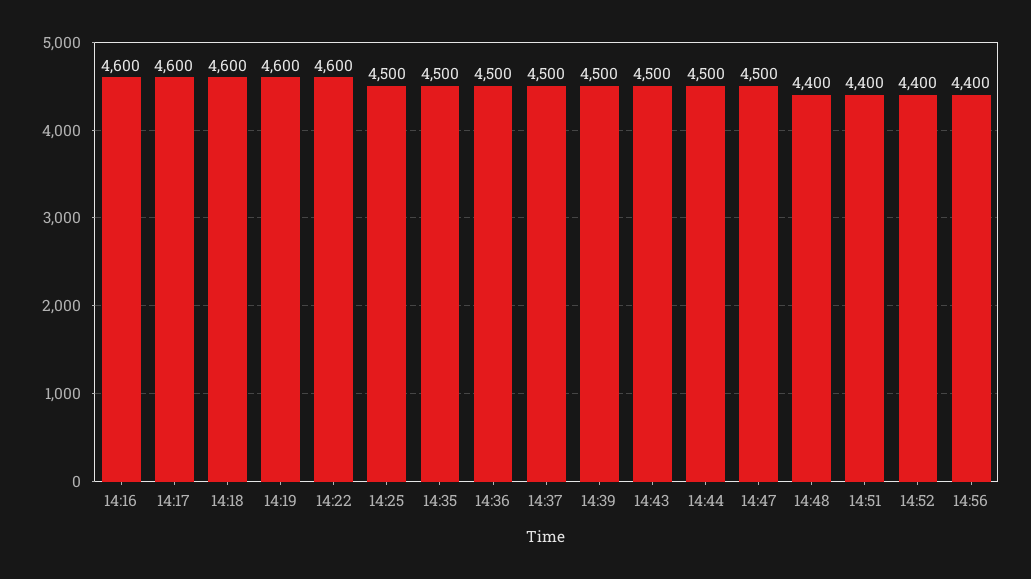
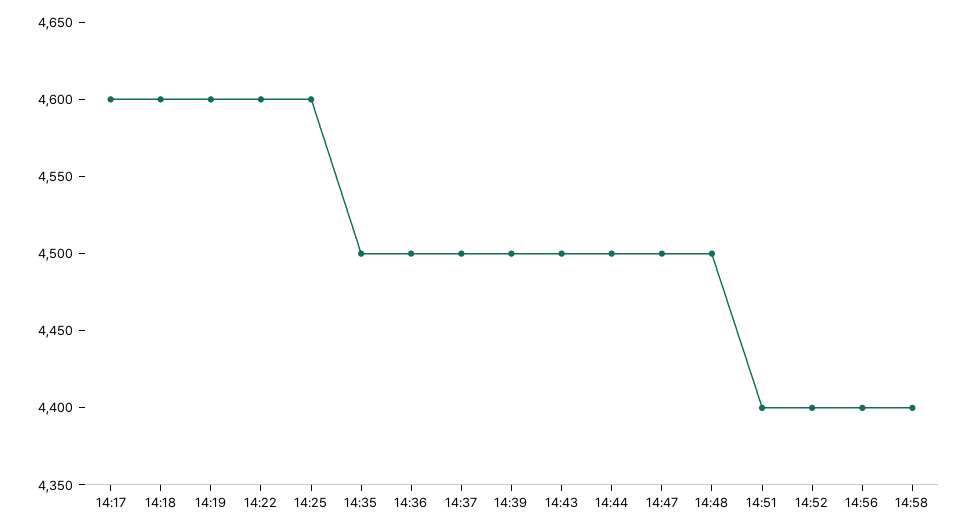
14:16: 4600 -> none
14:25: 4500 -> 4600
14:48: 4400 -> 4500
14:58: none -> 4400

